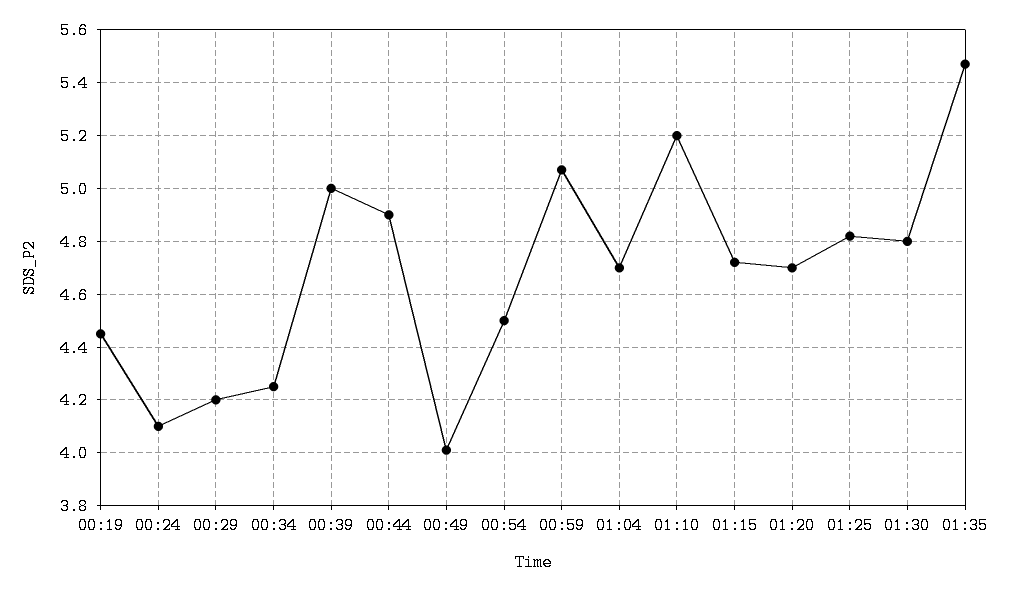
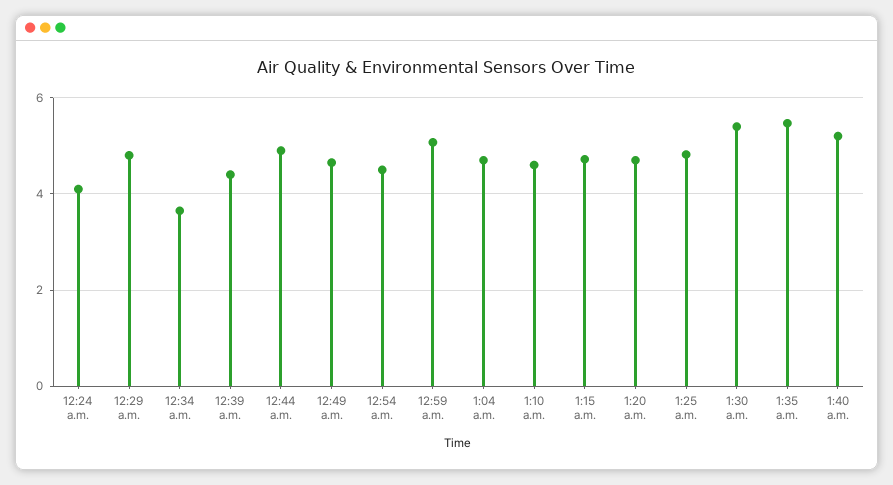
00:19: 4.45 -> none
00:29: 4.2 -> 4.8
00:34: 4.25 -> 3.6
00:39: 5 -> 4.4
00:49: 4 -> 4.6
01:10: 5.2 -> 4.6
01:30: 4.8 -> 5.4
1:40 a.m.: none -> 5.2

